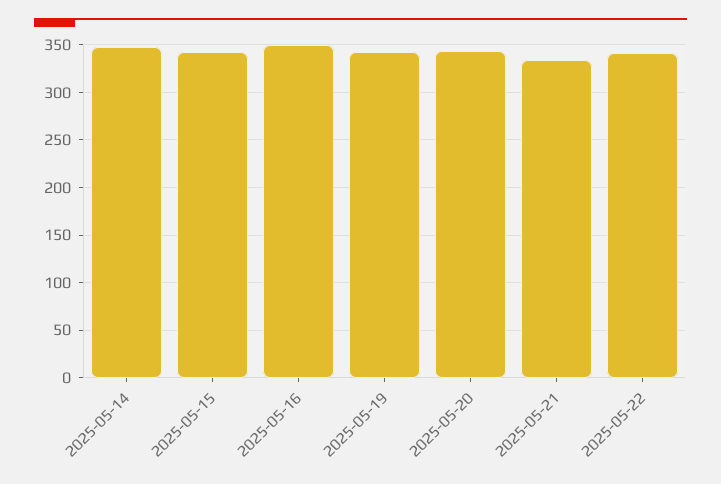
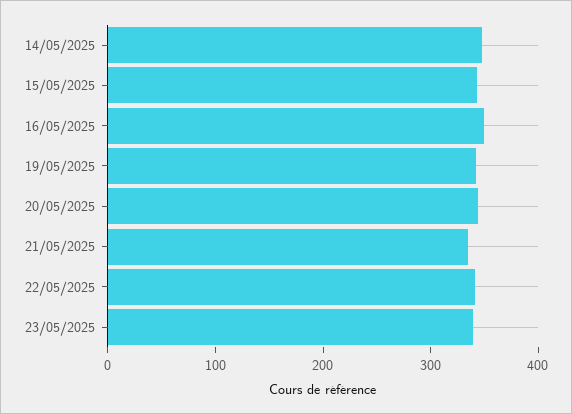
23/05/2025: none -> 340

